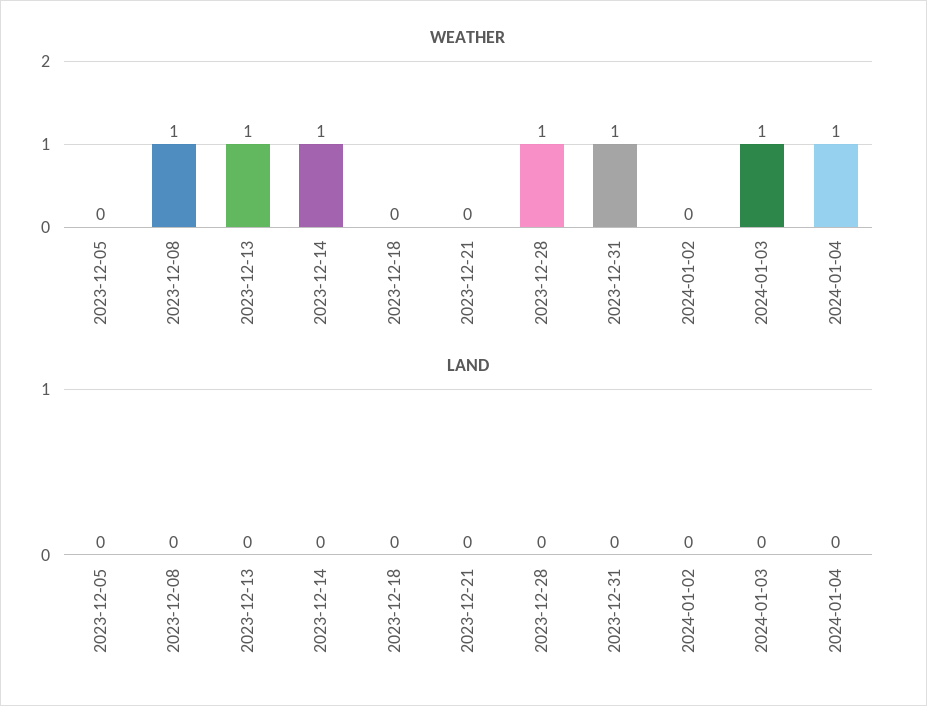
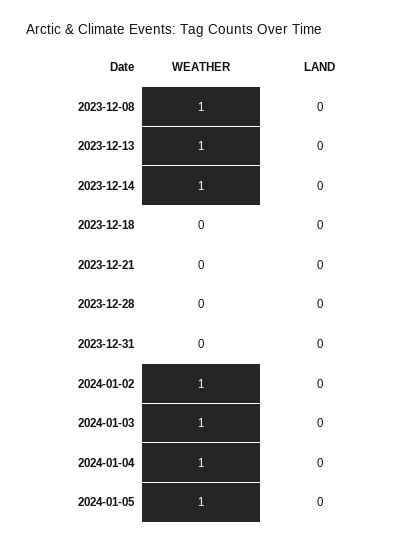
WEATHER, 2023-12-05: 0 -> none
WEATHER, 2023-12-28: 1 -> 0
WEATHER, 2023-12-31: 1 -> 0
WEATHER, 2024-01-02: 0 -> 1
LAND, 2023-12-05: 0 -> none
WEATHER, 2024-01-05: none -> 1
LAND, 2024-01-05: none -> 0

